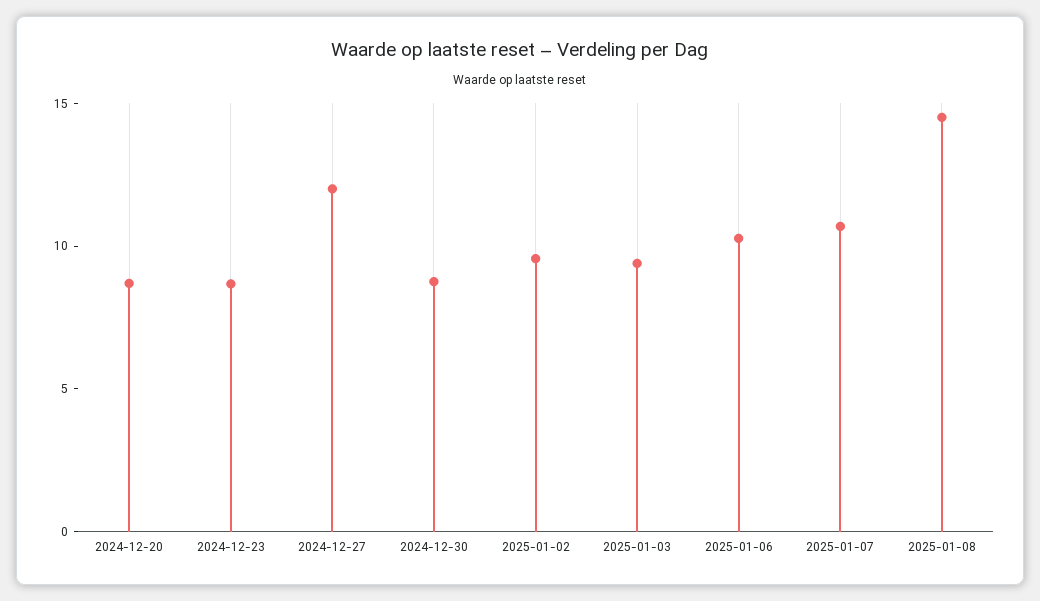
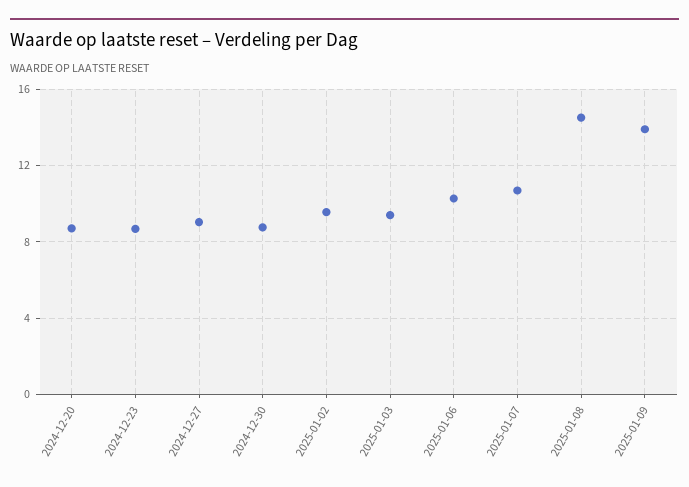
2024-12-27: 12 -> 9
2025-01-09: none -> 14

